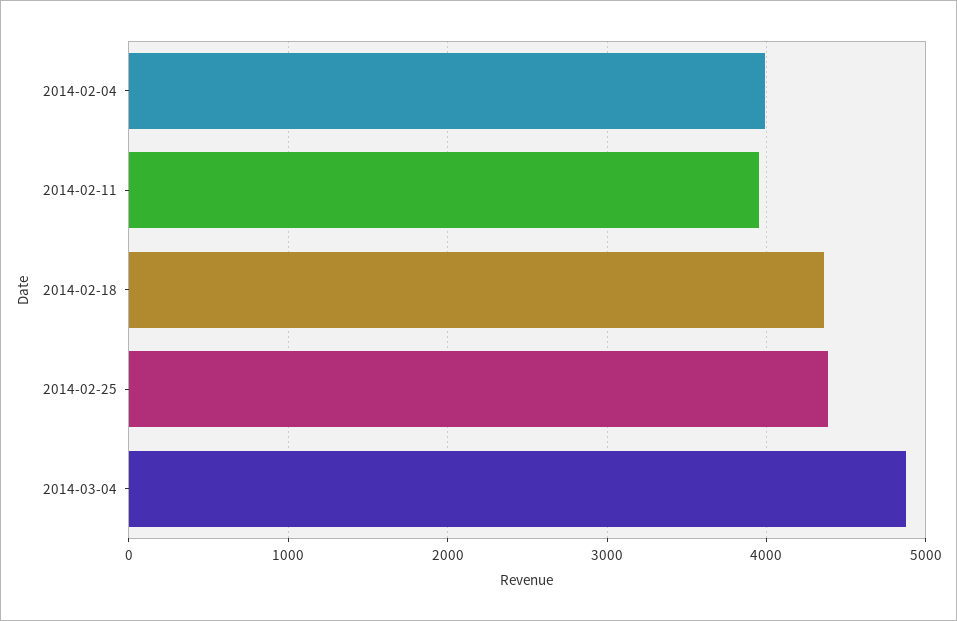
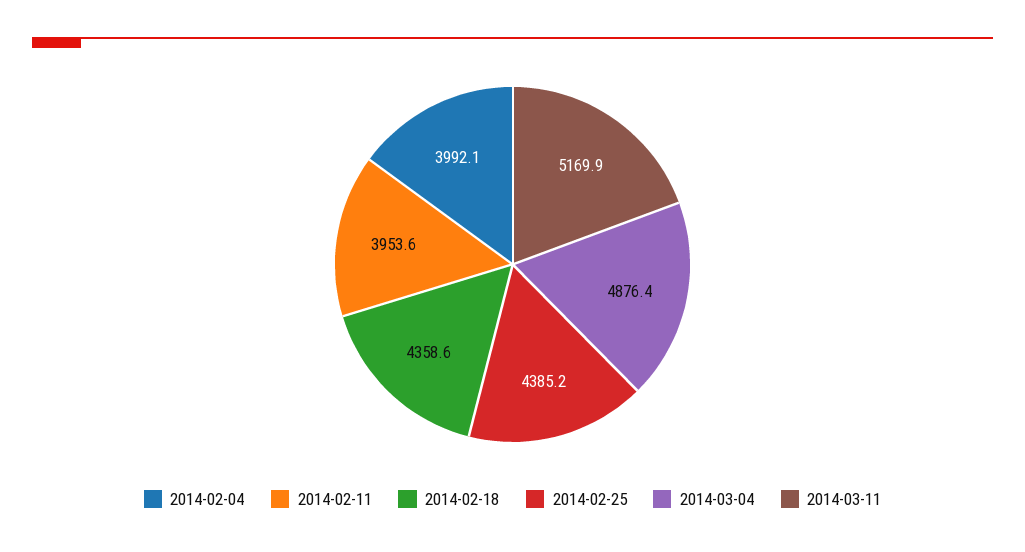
2014-03-11: none -> 5169.9

